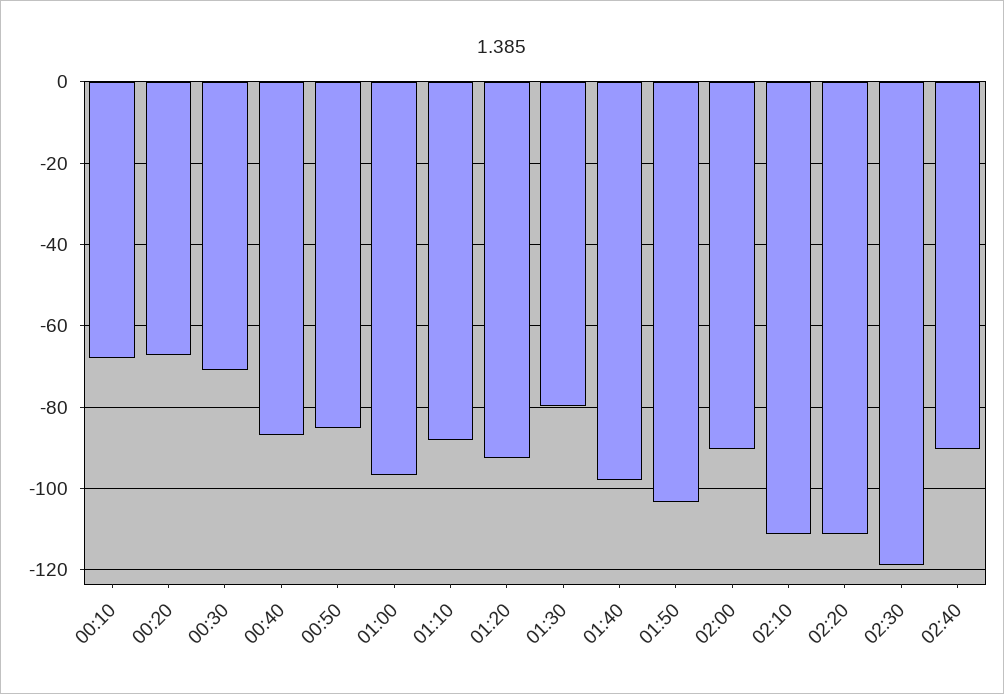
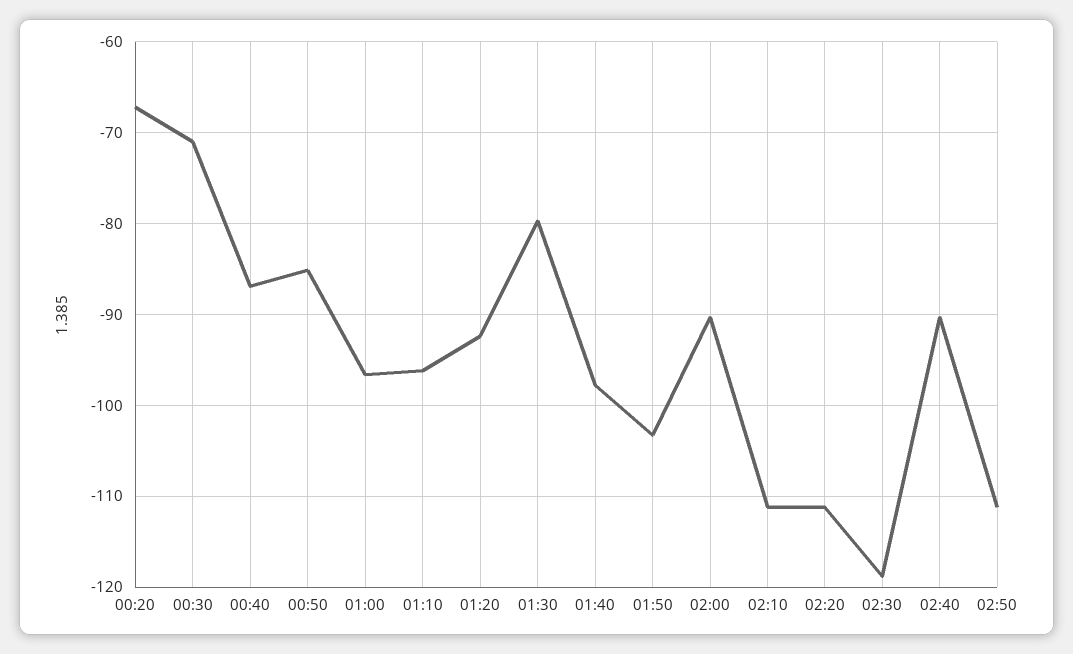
00:10: -68 -> none
01:10: -88 -> -96
02:50: none -> -111

